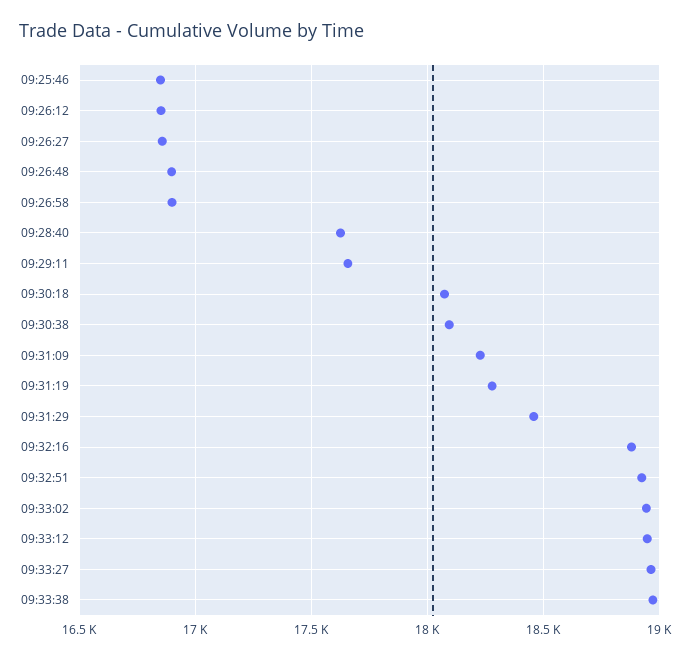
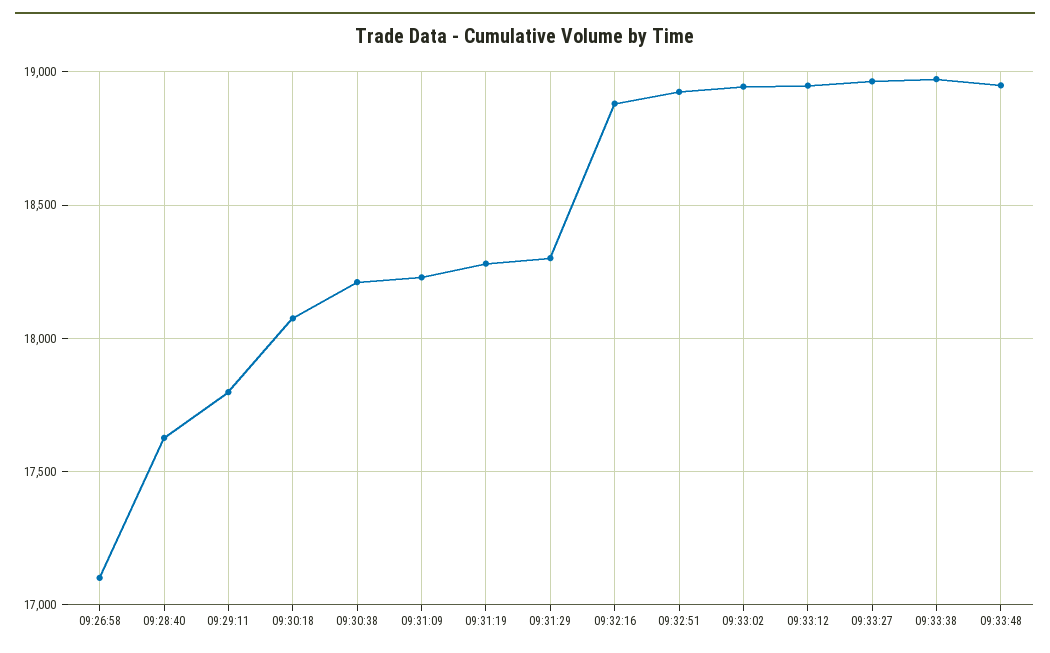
09:25:46: 16850 -> none
09:26:12: 16850 -> none
09:26:27: 16850 -> none
09:26:48: 16900 -> none
09:26:58: 16900 -> 17100
09:29:11: 17650 -> 17800
09:30:38: 18100 -> 18200
09:31:29: 18450 -> 18300
09:33:48: none -> 18950

